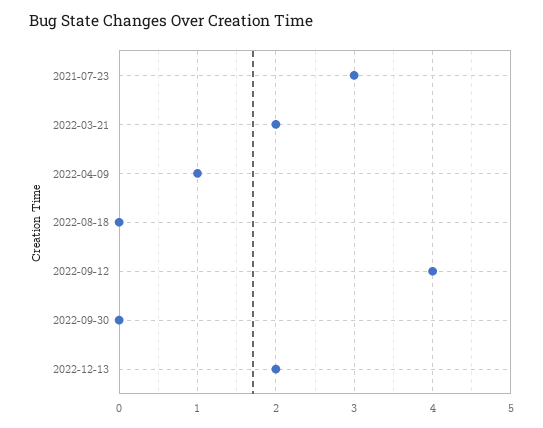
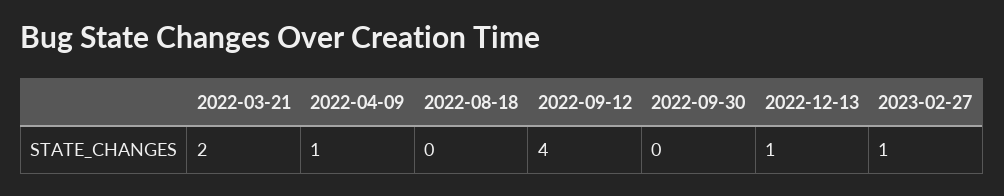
2021-07-23: 3 -> none
2022-12-13: 2 -> 1
2023-02-27: none -> 1

